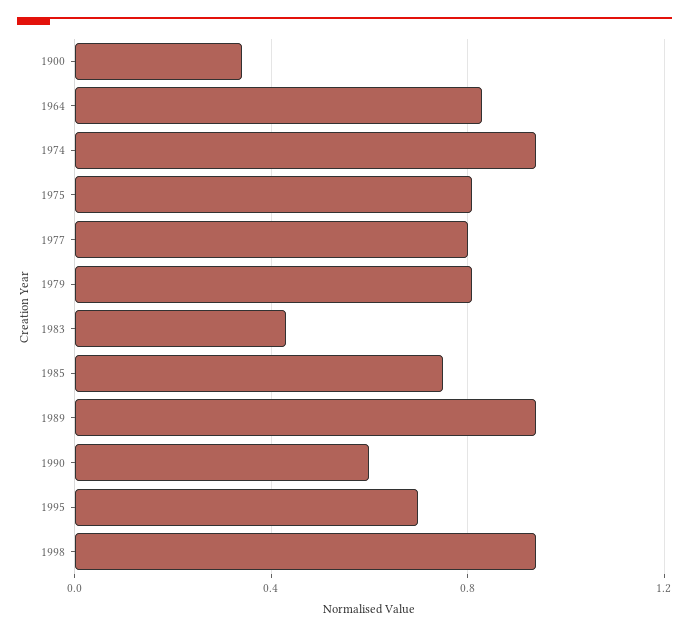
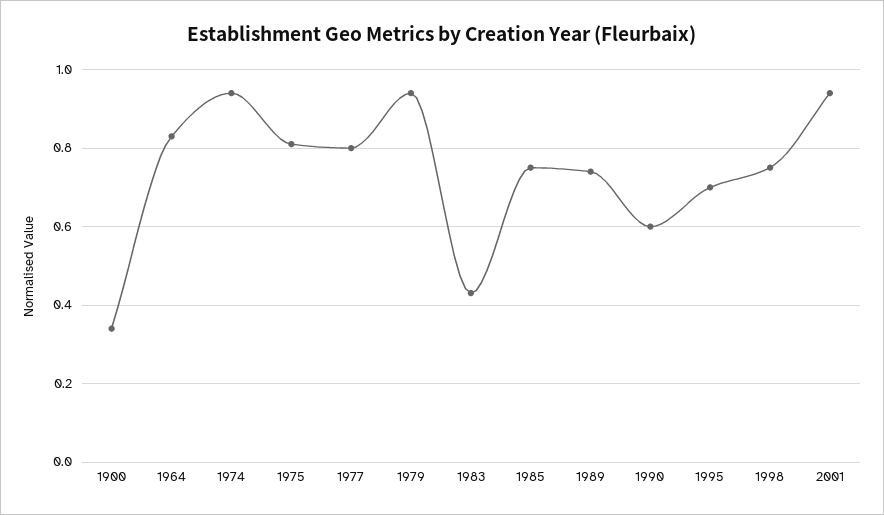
1979: 0.8 -> 0.95
1989: 0.95 -> 0.75
1998: 0.95 -> 0.75
2001: none -> 0.95

